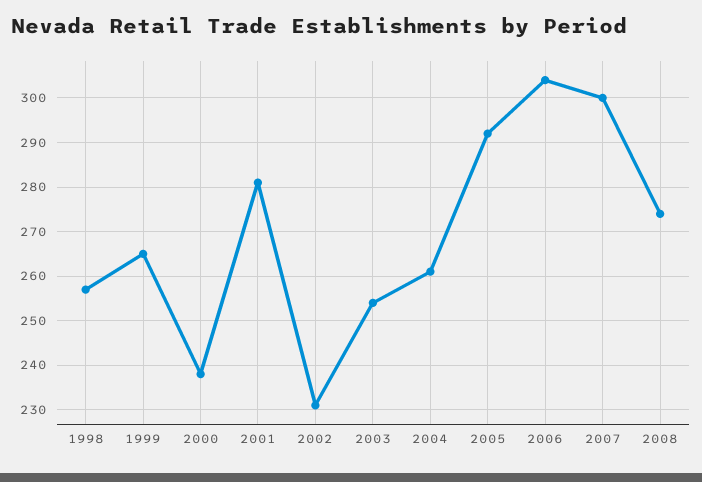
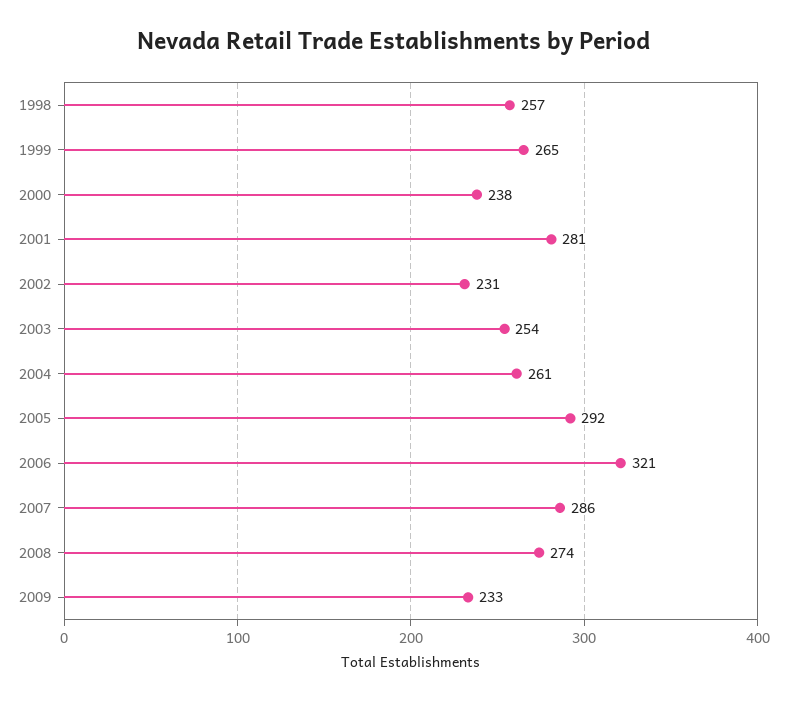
2006: 305 -> 321
2007: 300 -> 286
2009: none -> 233

